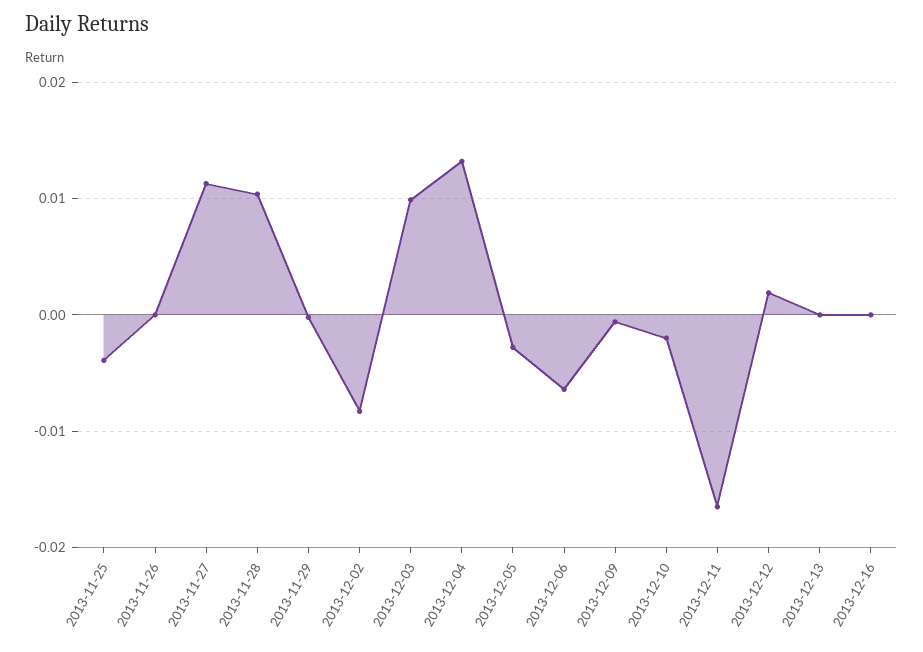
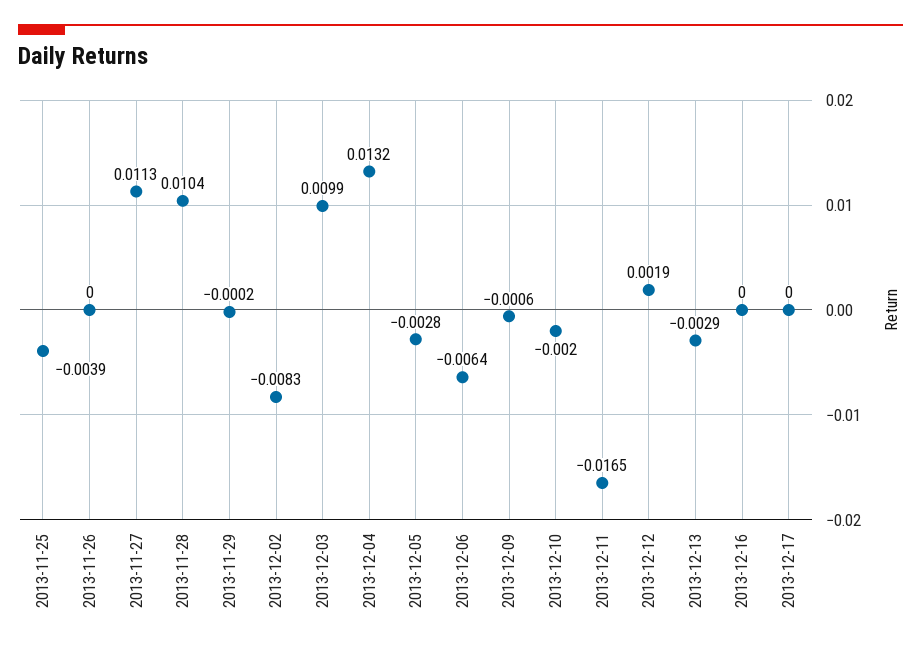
2013-12-13: 0 -> -0.0029
2013-12-17: none -> 0

